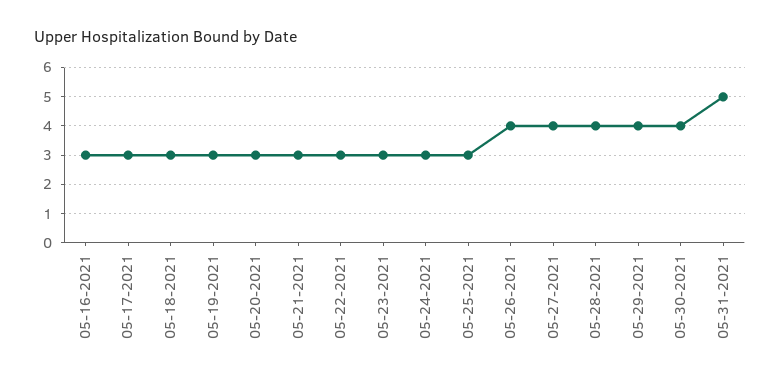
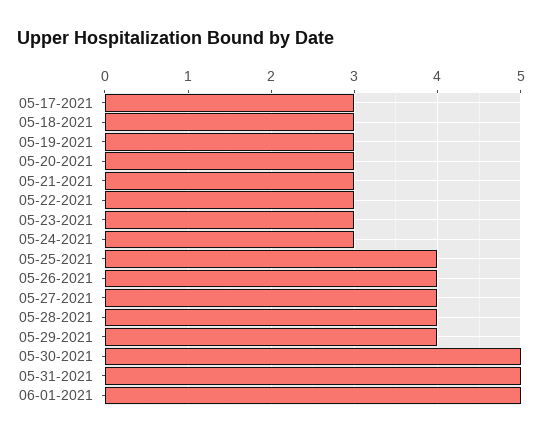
05-16-2021: 3 -> none
05-25-2021: 3 -> 4
05-30-2021: 4 -> 5
06-01-2021: none -> 5

